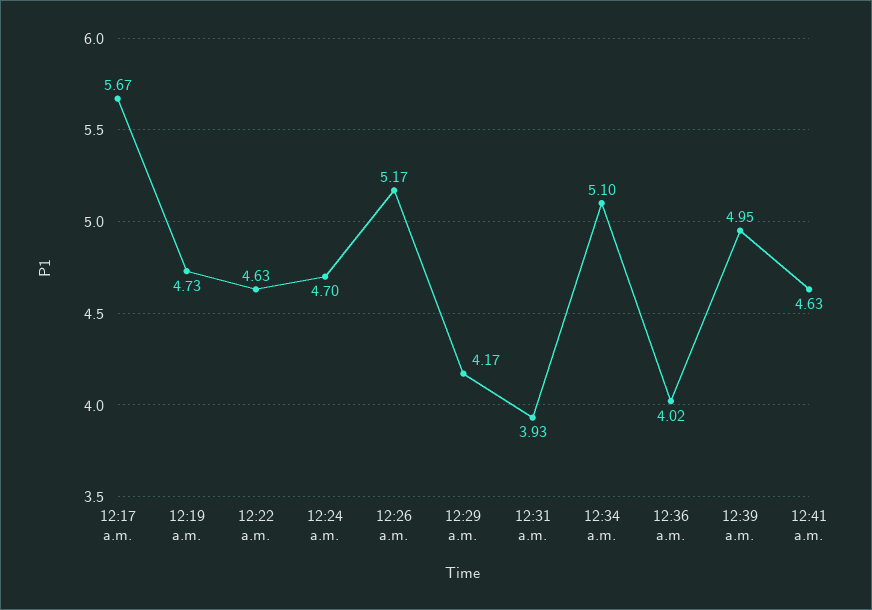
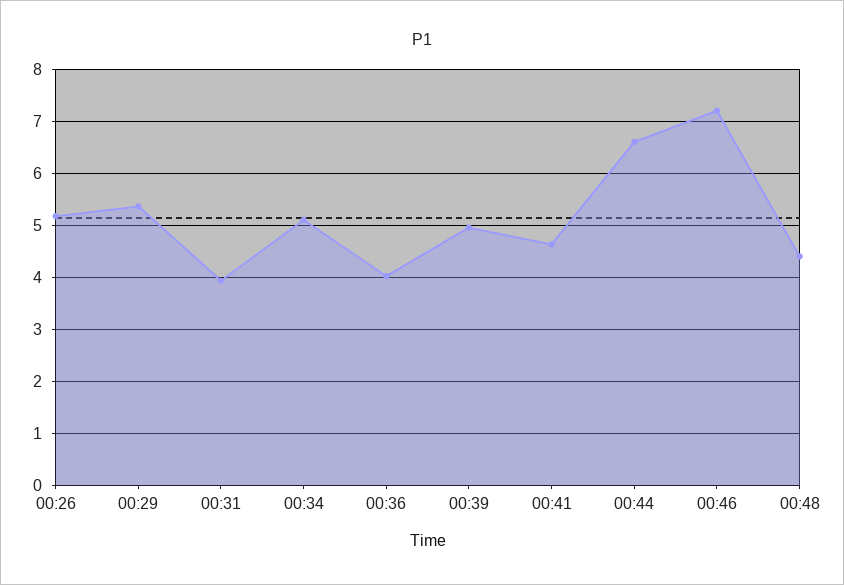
12:17 a.m.: 5.67 -> none
12:19 a.m.: 4.73 -> none
12:22 a.m.: 4.63 -> none
12:24 a.m.: 4.7 -> none
12:29 a.m.: 4.17 -> 5.4
00:44: none -> 6.6
00:46: none -> 7.2
00:48: none -> 4.4

